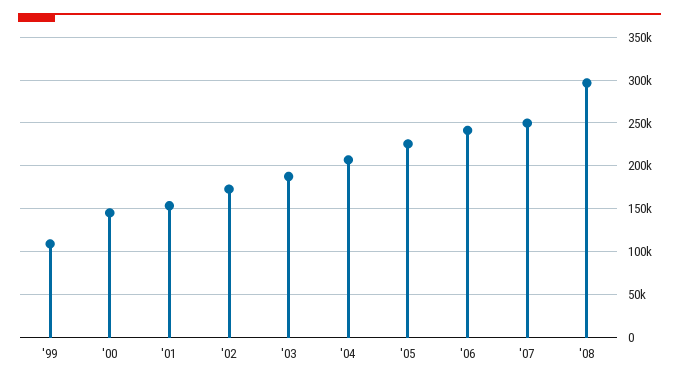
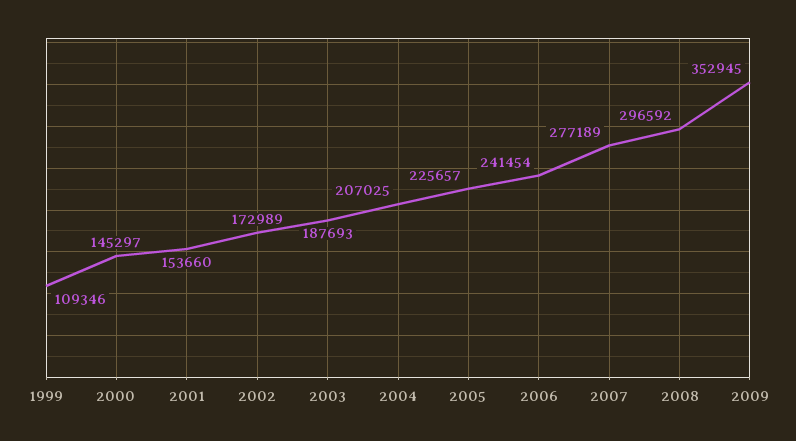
'07: 250000 -> 277189
2009: none -> 352945

